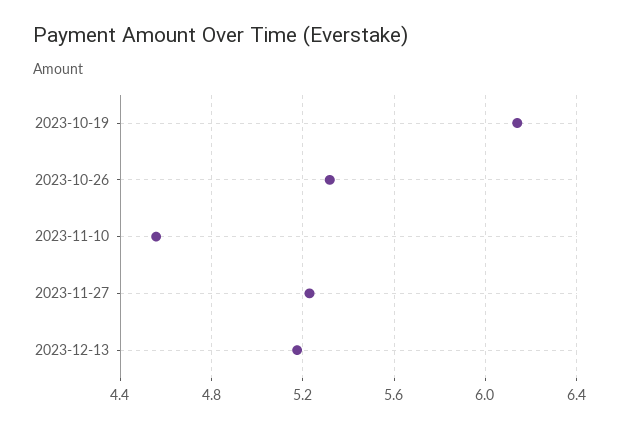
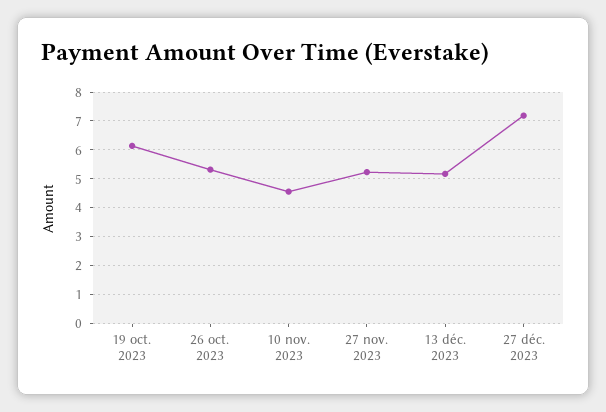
27 déc. 2023: none -> 7.25

